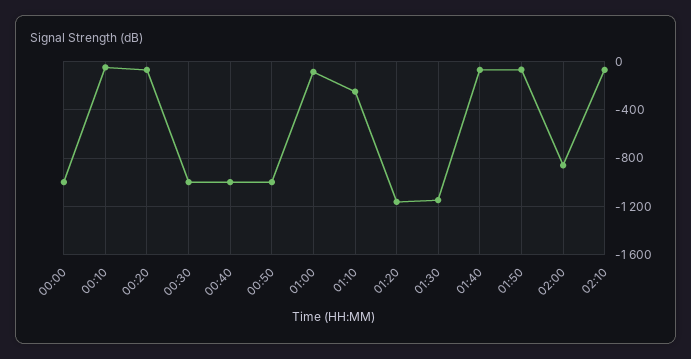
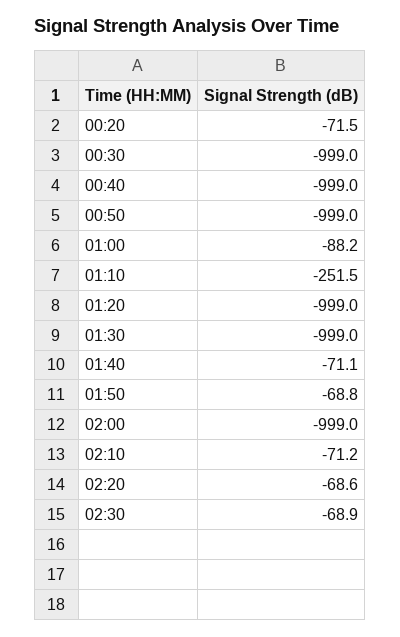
00:00: -1000 -> none
00:10: -50 -> none
01:20: -1150 -> -999
01:30: -1150 -> -999
02:00: -850 -> -999
02:20: none -> -68.6
02:30: none -> -68.9

